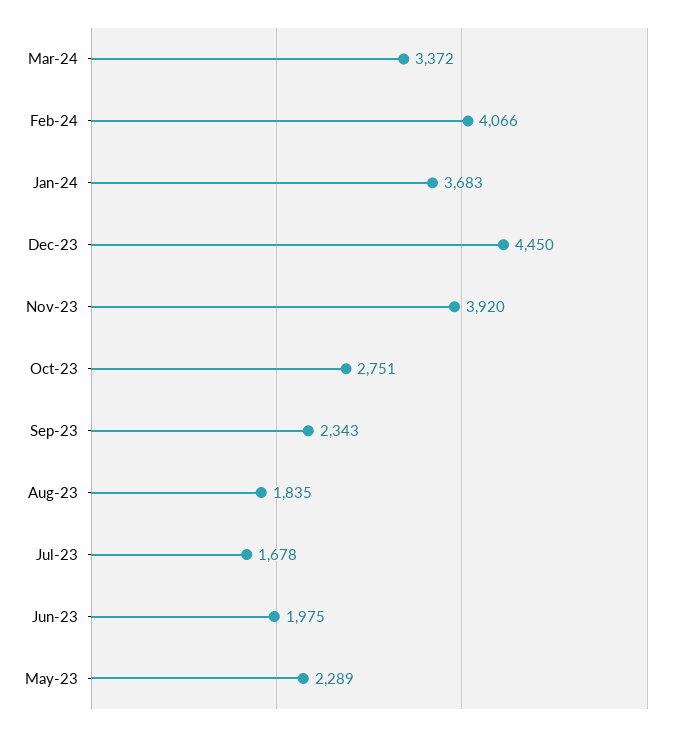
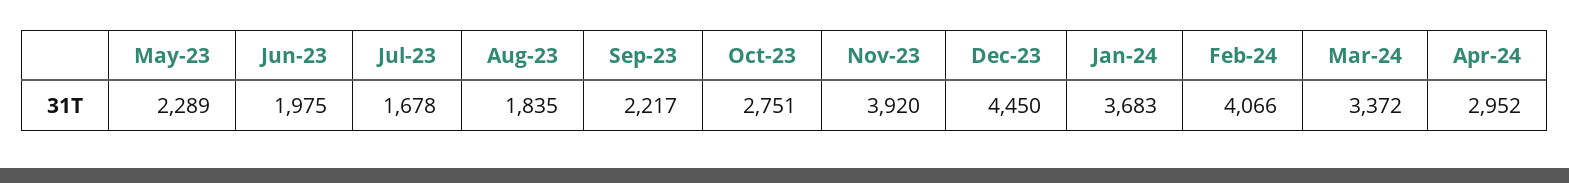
Sep-23: 2343 -> 2217
Apr-24: none -> 2952

